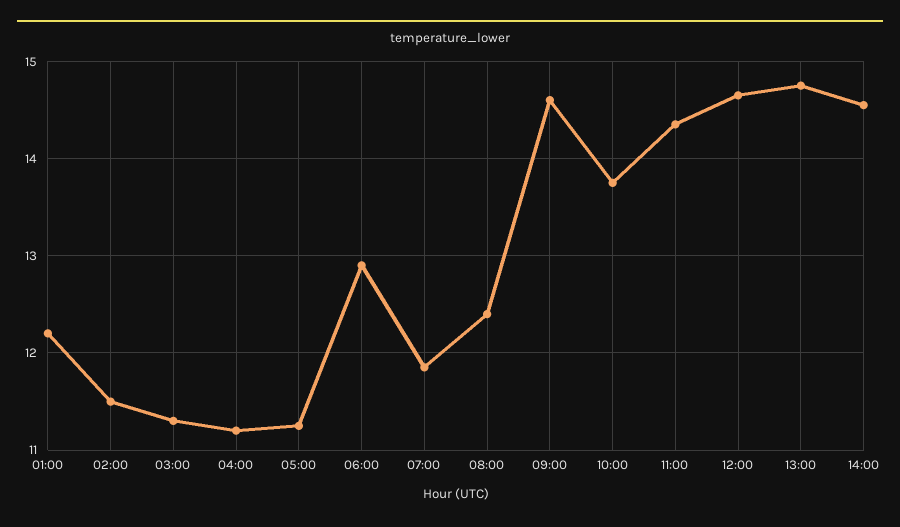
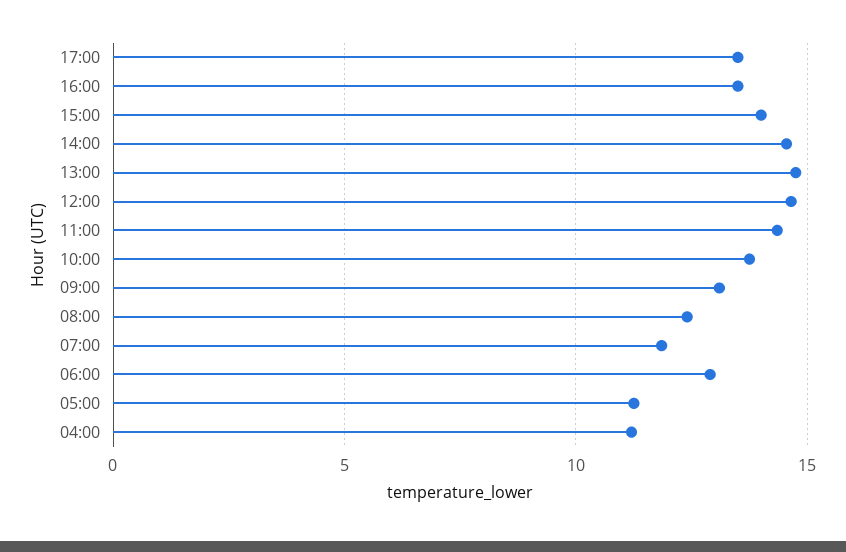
01:00: 12.2 -> none
02:00: 11.5 -> none
03:00: 11.3 -> none
09:00: 14.6 -> 13
17:00: none -> 13.5
16:00: none -> 13.5
15:00: none -> 14

